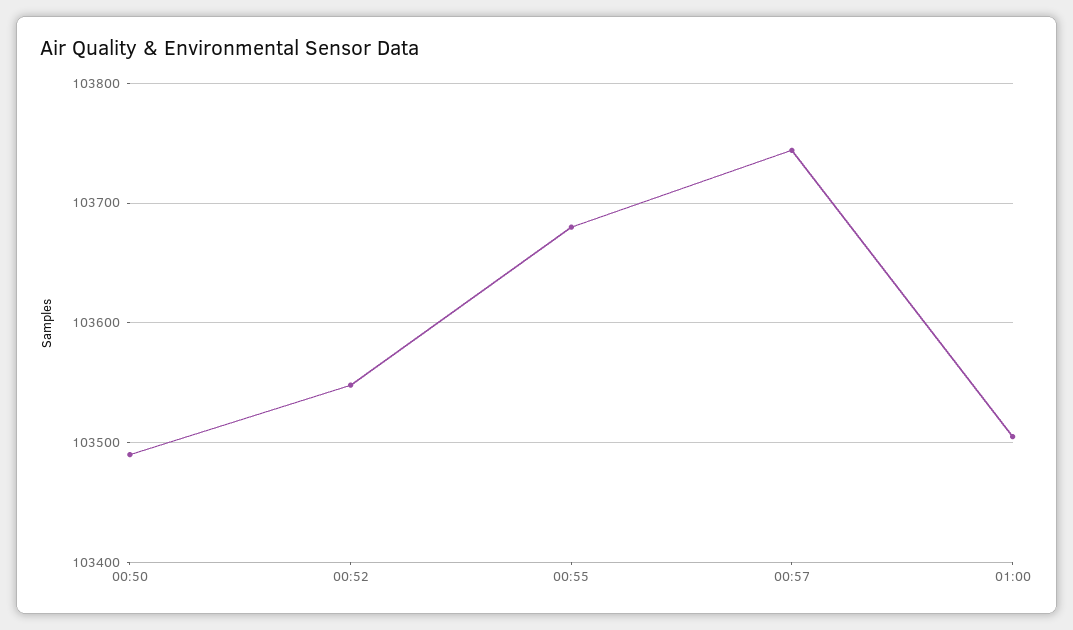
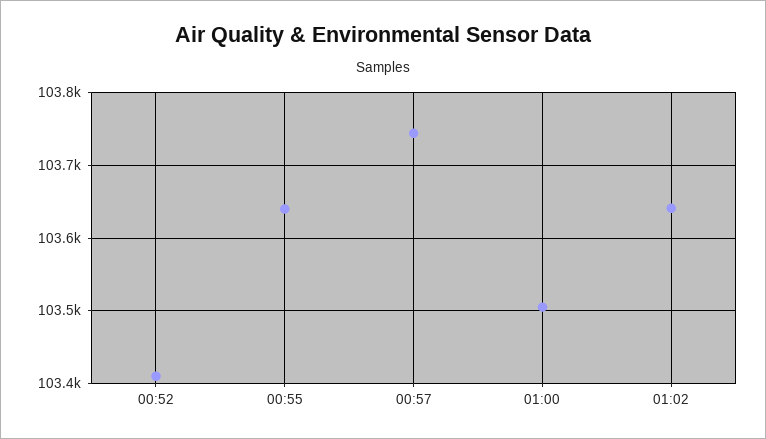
00:50: 103490 -> none
00:52: 103550 -> 103410
00:55: 103680 -> 103640
01:02: none -> 103640

